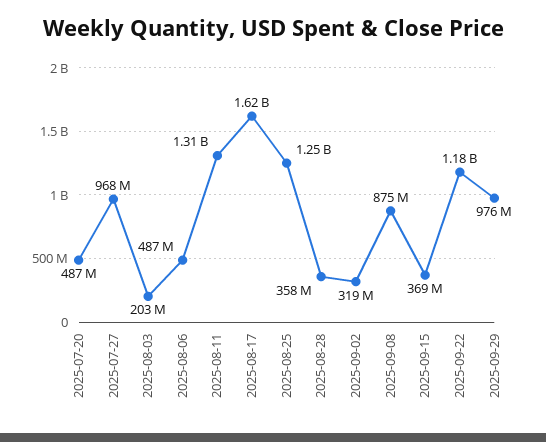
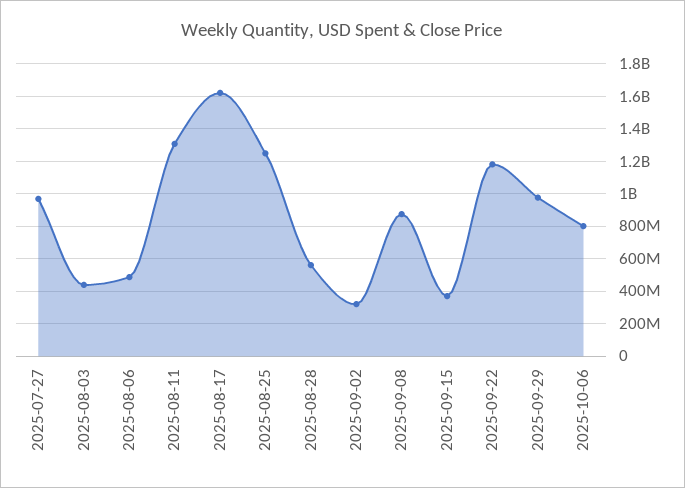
2025-07-20: 487000000 -> none
2025-08-03: 203000000 -> 450000000
2025-08-28: 358000000 -> 550000000
2025-10-06: none -> 800000000

